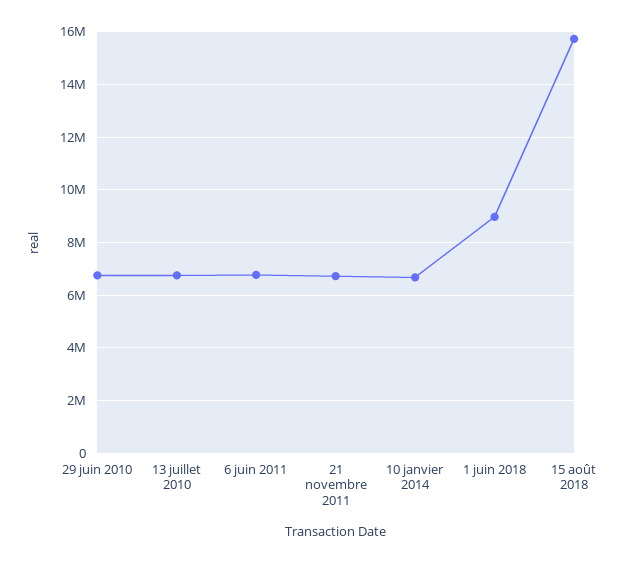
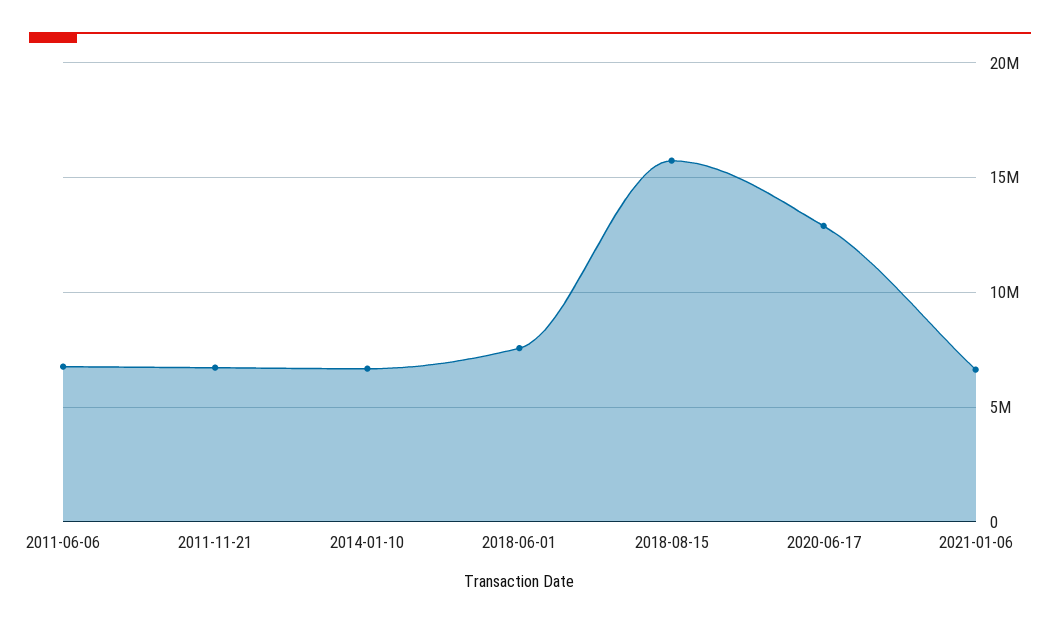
29 juin 2010: 6750000 -> none
13 juillet 2010: 6750000 -> none
1 juin 2018: 9000000 -> 7500000
2020-06-17: none -> 13000000
2021-01-06: none -> 6500000

